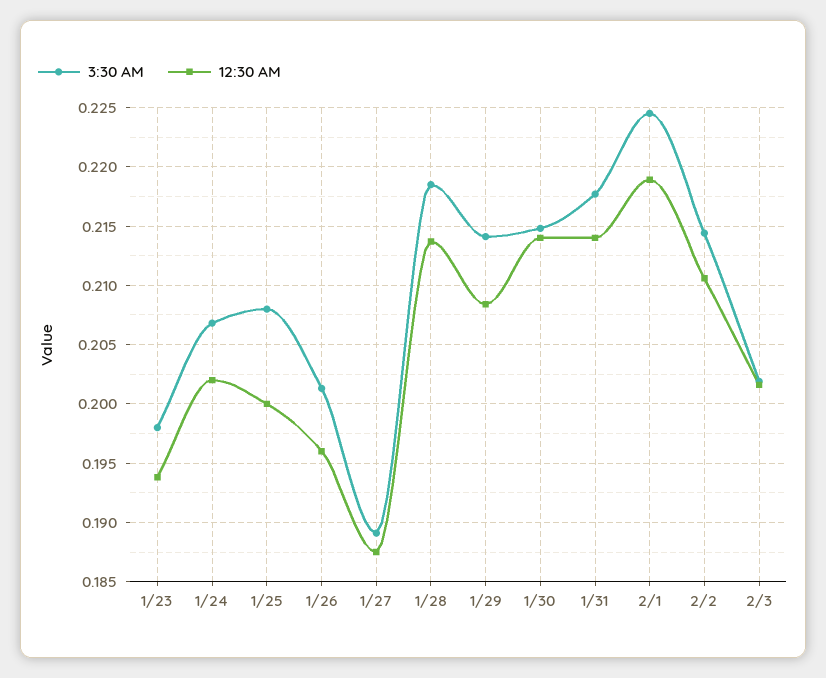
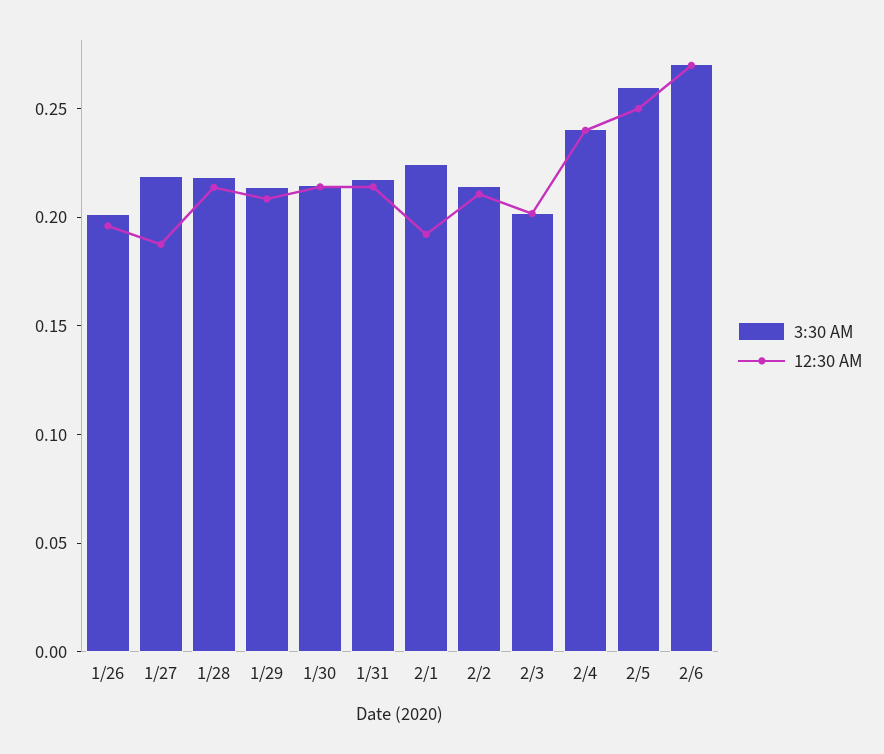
3:30 AM, 1/23: 0.198 -> none
12:30 AM, 1/23: 0.194 -> none
3:30 AM, 1/24: 0.207 -> none
12:30 AM, 1/24: 0.202 -> none
3:30 AM, 1/25: 0.208 -> none
12:30 AM, 1/25: 0.2 -> none
3:30 AM, 1/27: 0.189 -> 0.22
12:30 AM, 2/1: 0.219 -> 0.19
3:30 AM, 2/4: none -> 0.24
12:30 AM, 2/4: none -> 0.24
3:30 AM, 2/5: none -> 0.26
12:30 AM, 2/5: none -> 0.25
3:30 AM, 2/6: none -> 0.27
12:30 AM, 2/6: none -> 0.27

